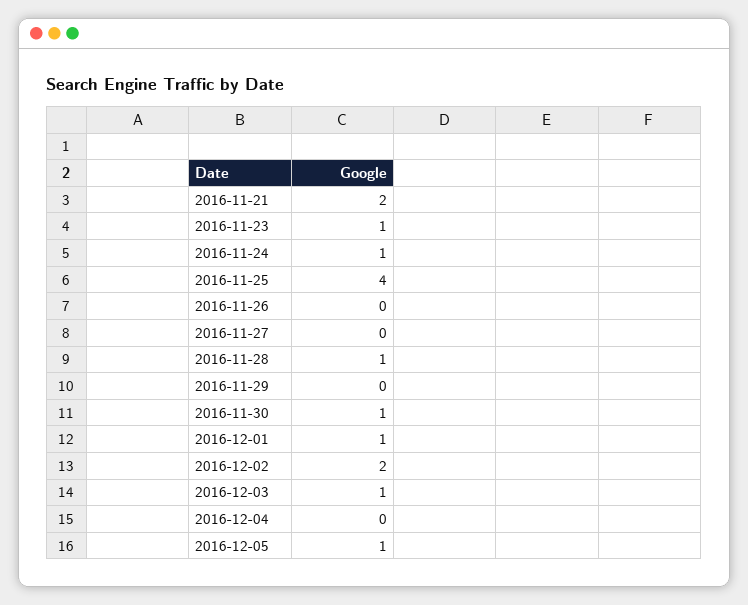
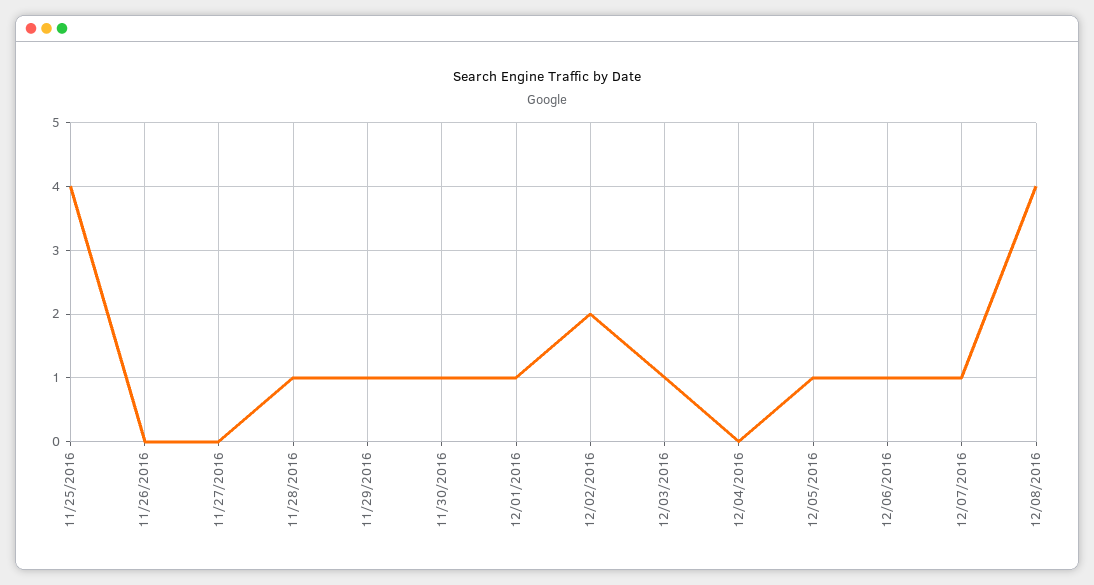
2016-11-21: 2 -> none
2016-11-23: 1 -> none
2016-11-24: 1 -> none
2016-11-29: 0 -> 1
12/06/2016: none -> 1
12/07/2016: none -> 1
12/08/2016: none -> 4

